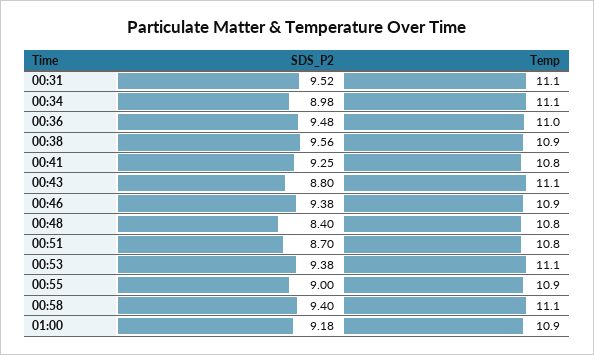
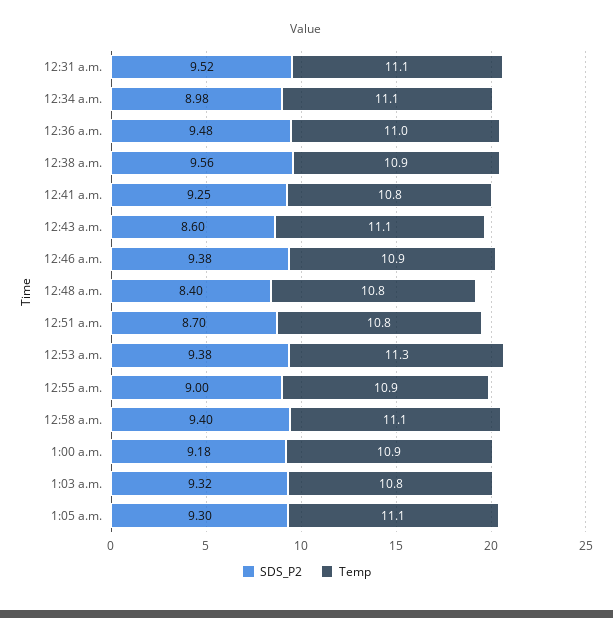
SDS_P2, 00:43: 8.8 -> 8.6
Temp, 00:53: 11.1 -> 11.3
SDS_P2, 1:03 a.m.: none -> 9.32
Temp, 1:03 a.m.: none -> 10.8
SDS_P2, 1:05 a.m.: none -> 9.3
Temp, 1:05 a.m.: none -> 11.1

